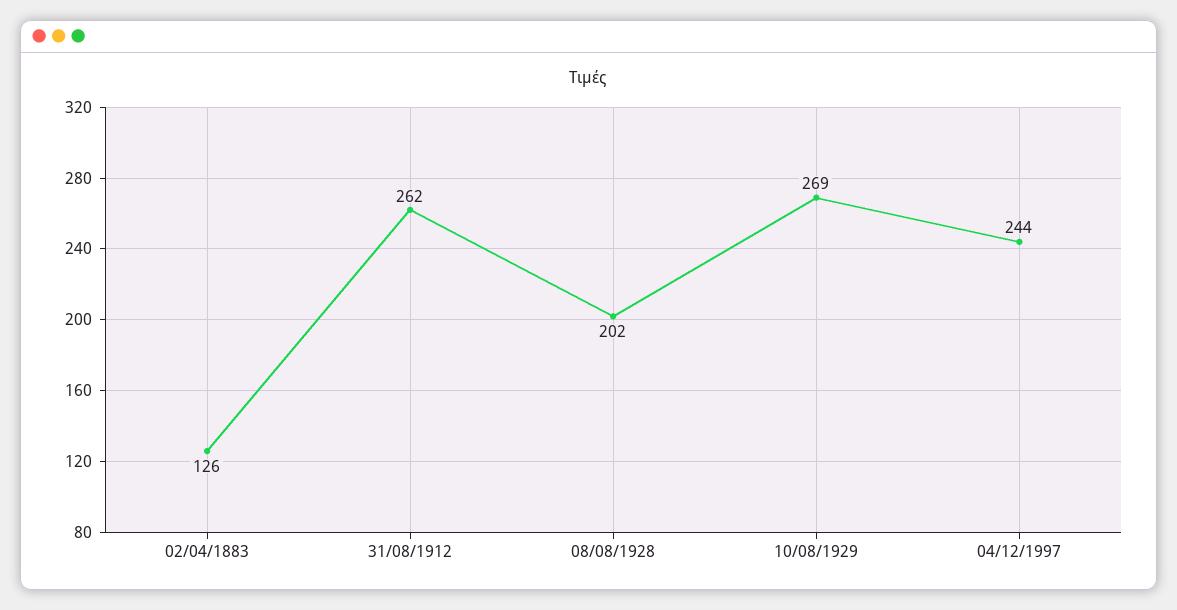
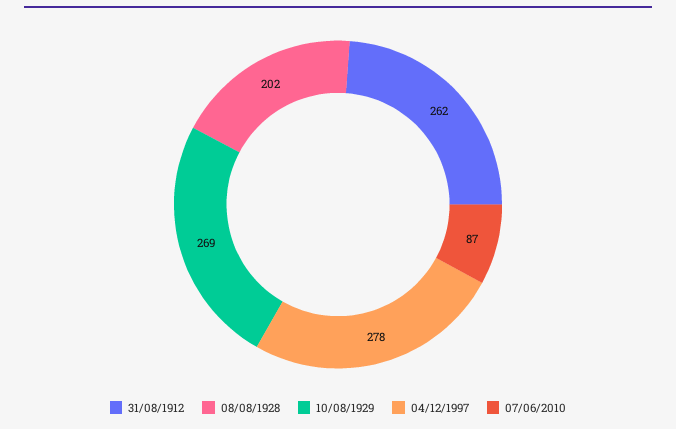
02/04/1883: 126 -> none
04/12/1997: 244 -> 278
07/06/2010: none -> 87

